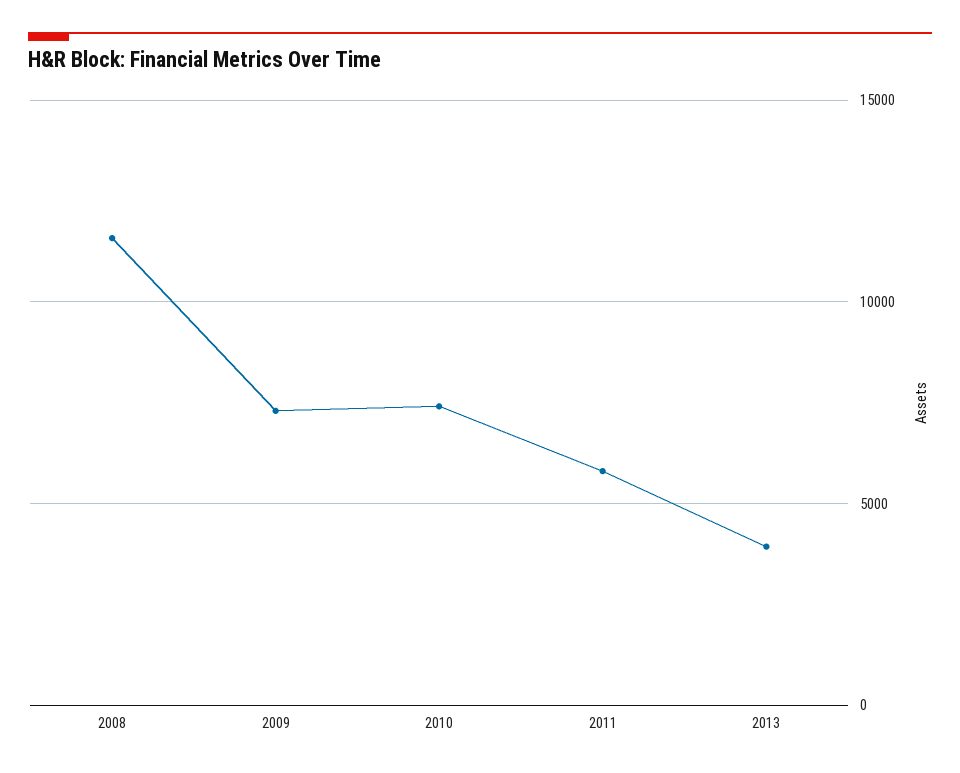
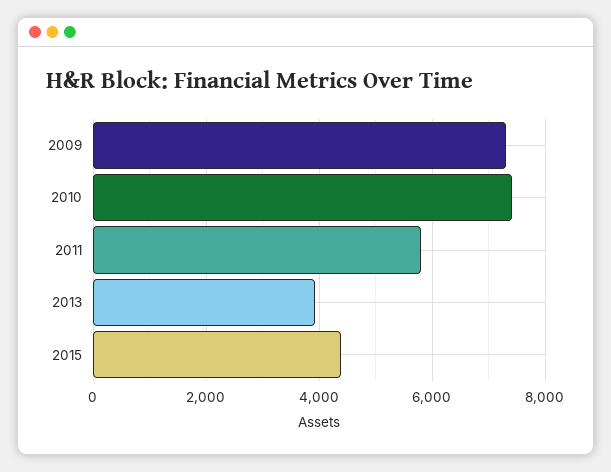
2008: 11500 -> none
2015: none -> 4400

